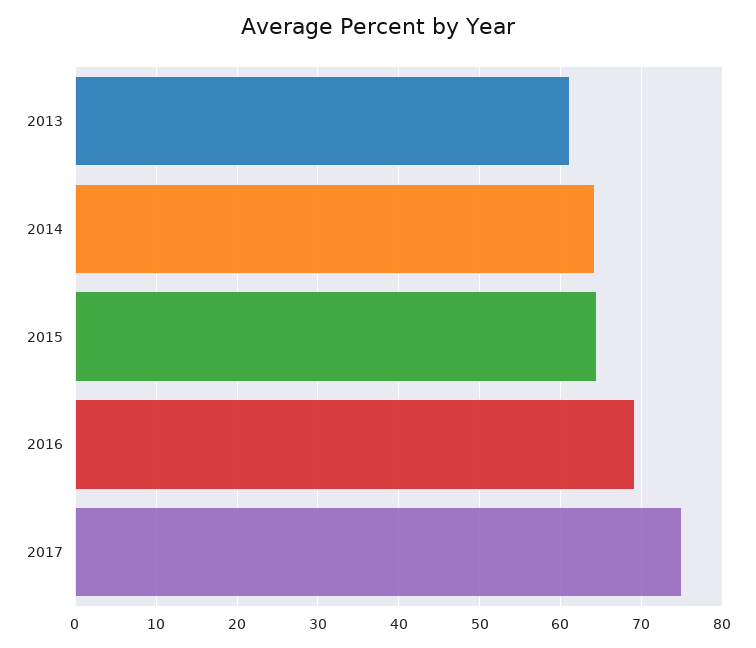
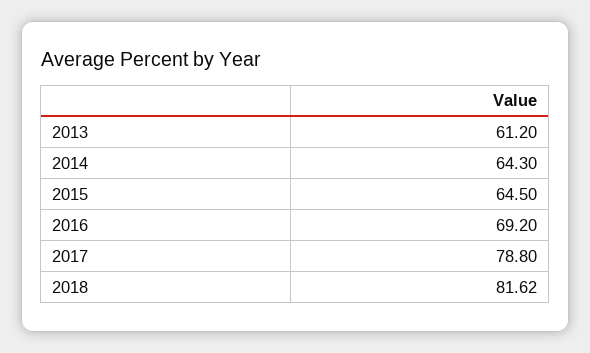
2017: 75 -> 78.8
2018: none -> 81.62

